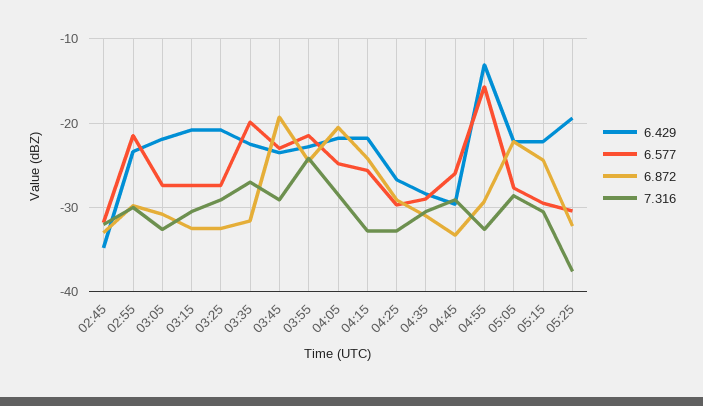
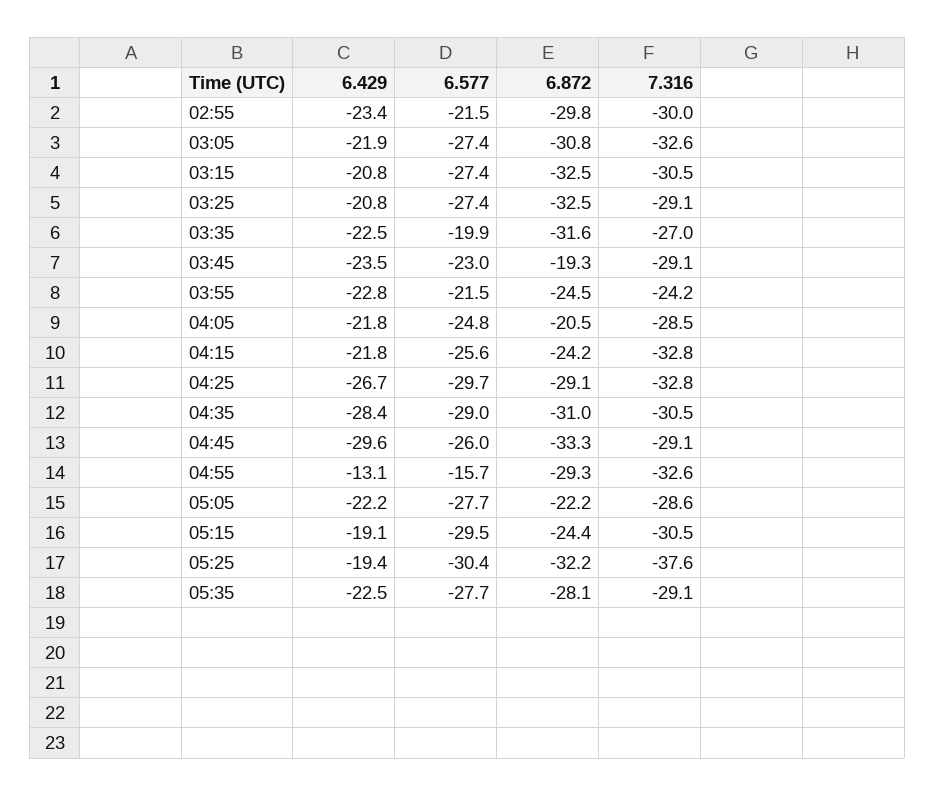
6.429, 02:45: -35 -> none
6.577, 02:45: -32 -> none
6.872, 02:45: -33 -> none
7.316, 02:45: -32 -> none
6.429, 05:15: -22 -> -19.1
6.429, 05:35: none -> -22.5
6.577, 05:35: none -> -27.7
6.872, 05:35: none -> -28.1
7.316, 05:35: none -> -29.1

